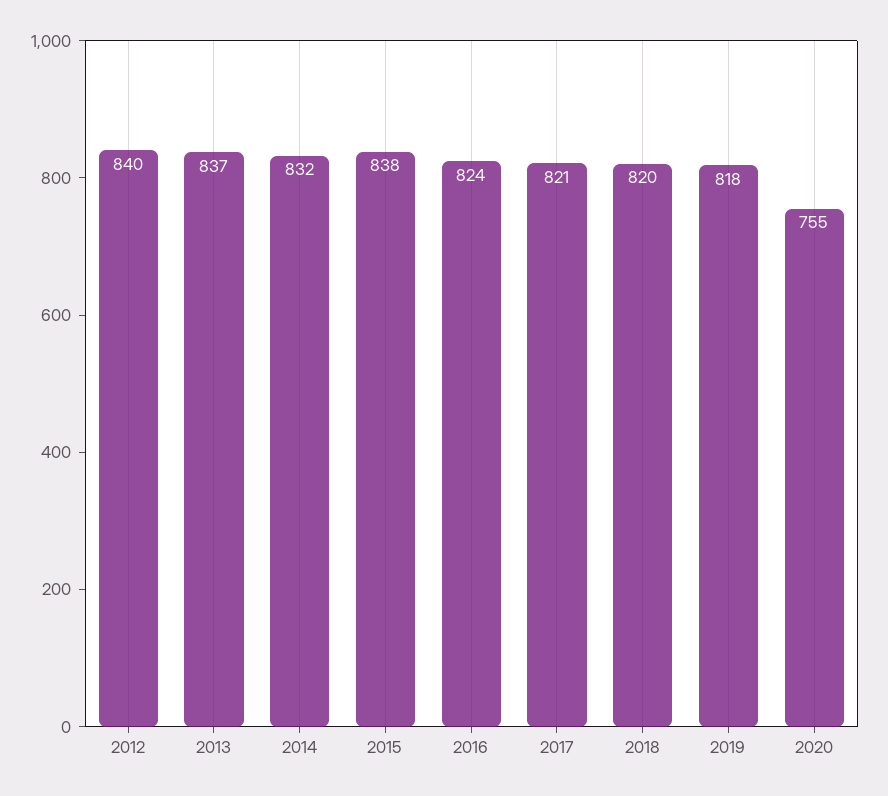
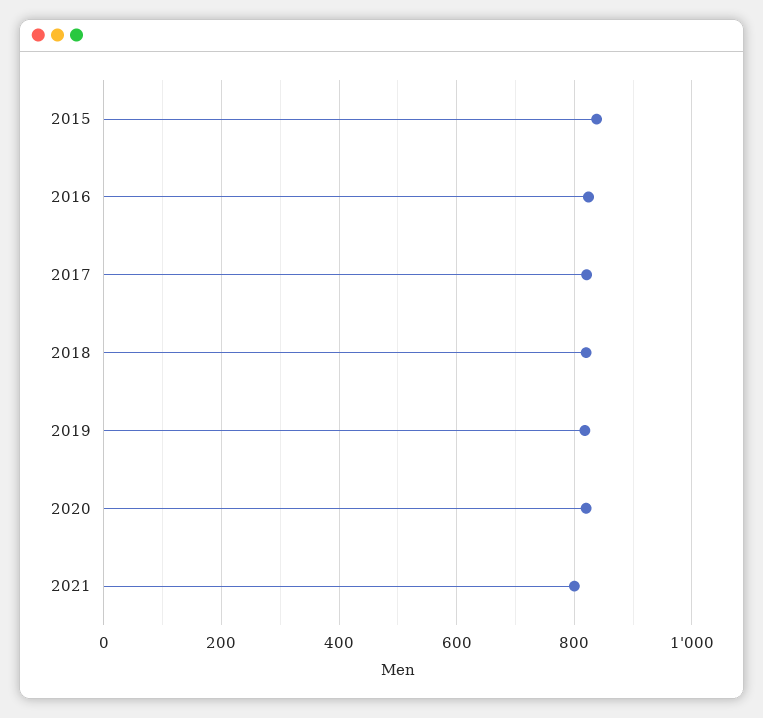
2012: 840 -> none
2013: 837 -> none
2014: 832 -> none
2020: 755 -> 820
2021: none -> 800

